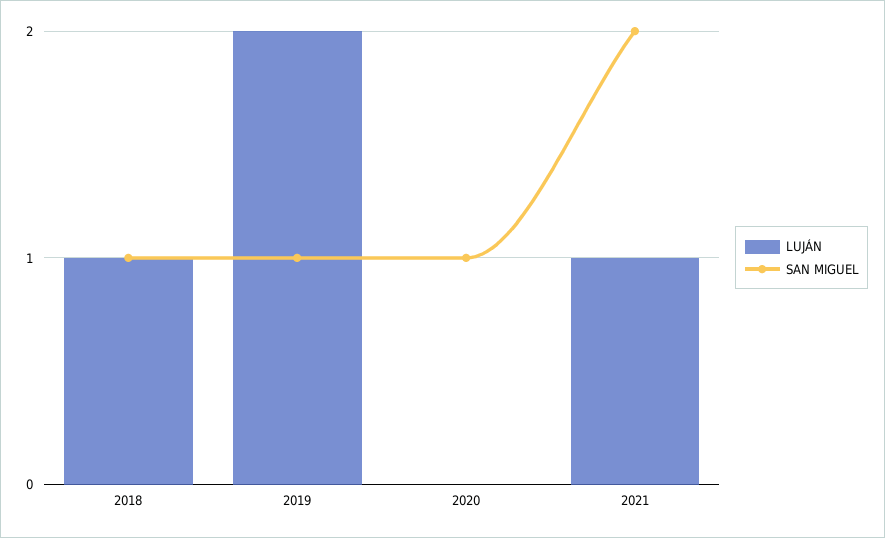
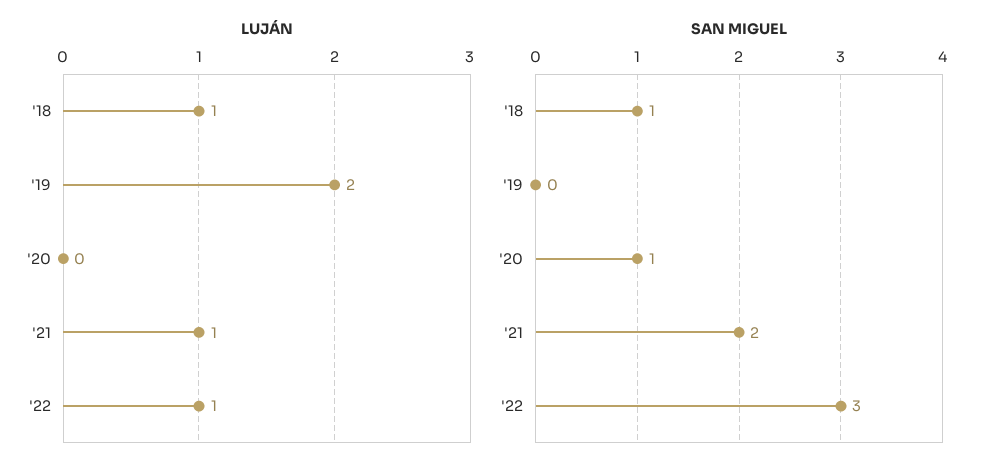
SAN MIGUEL, 2019: 1 -> 0
LUJÁN, '22: none -> 1
SAN MIGUEL, '22: none -> 3

